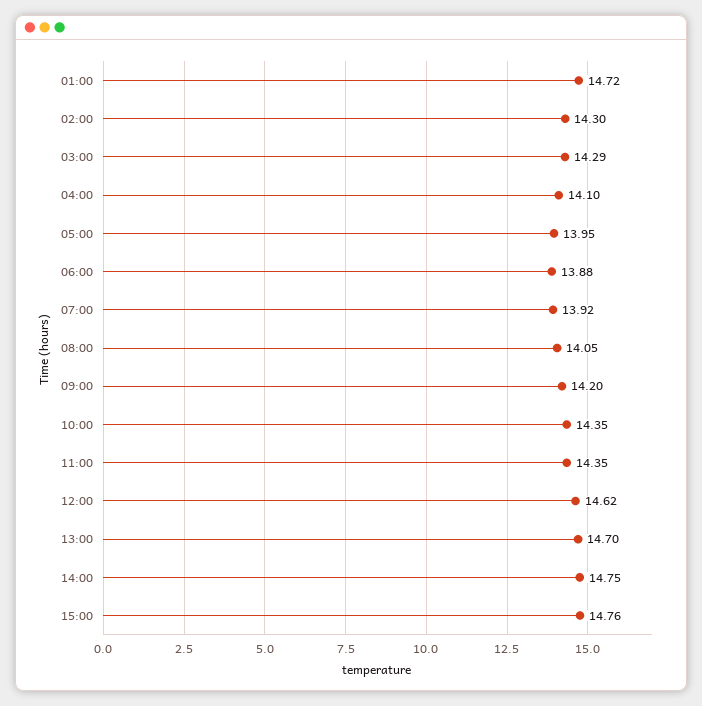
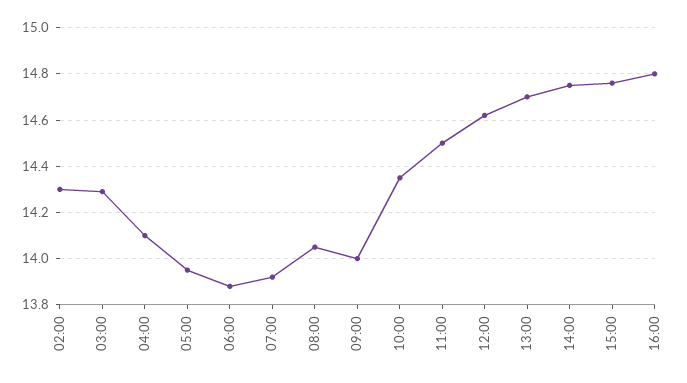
01:00: 14.72 -> none
09:00: 14.2 -> 14
11:00: 14.35 -> 14.5
16:00: none -> 14.8

